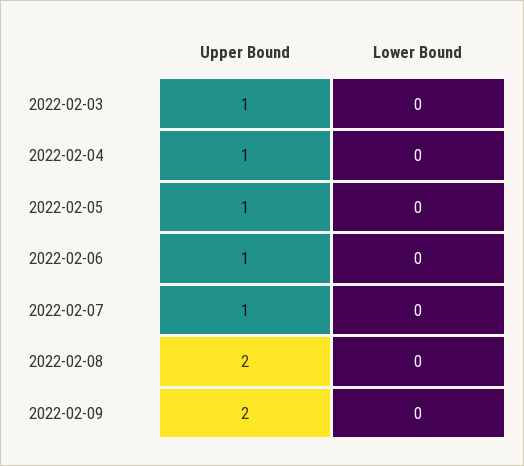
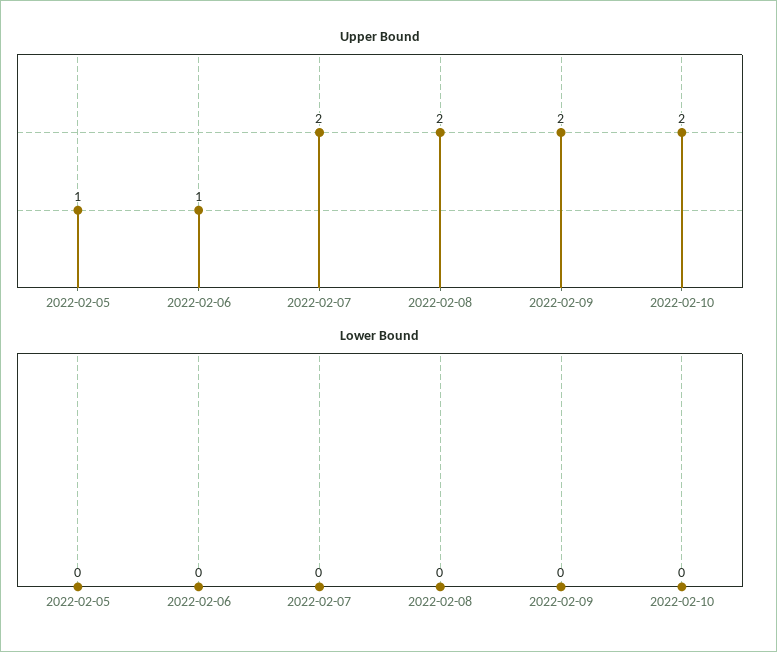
Upper Bound, 2022-02-03: 1 -> none
Lower Bound, 2022-02-03: 0 -> none
Upper Bound, 2022-02-04: 1 -> none
Lower Bound, 2022-02-04: 0 -> none
Upper Bound, 2022-02-07: 1 -> 2
Upper Bound, 2022-02-10: none -> 2
Lower Bound, 2022-02-10: none -> 0

